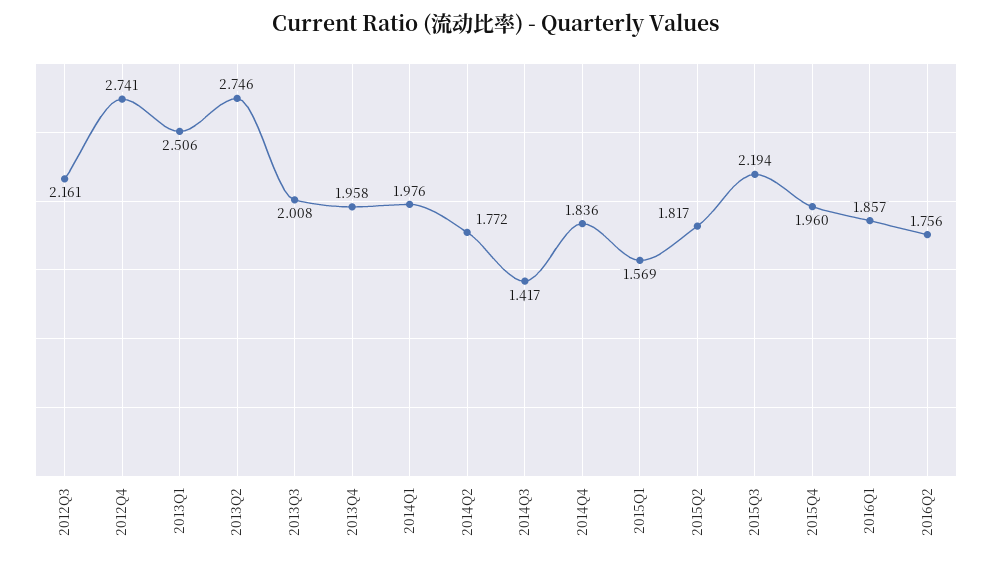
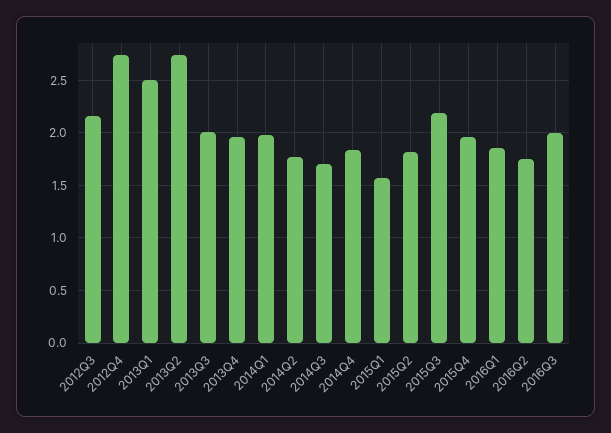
2014Q3: 1.417 -> 1.7
2016Q3: none -> 2

